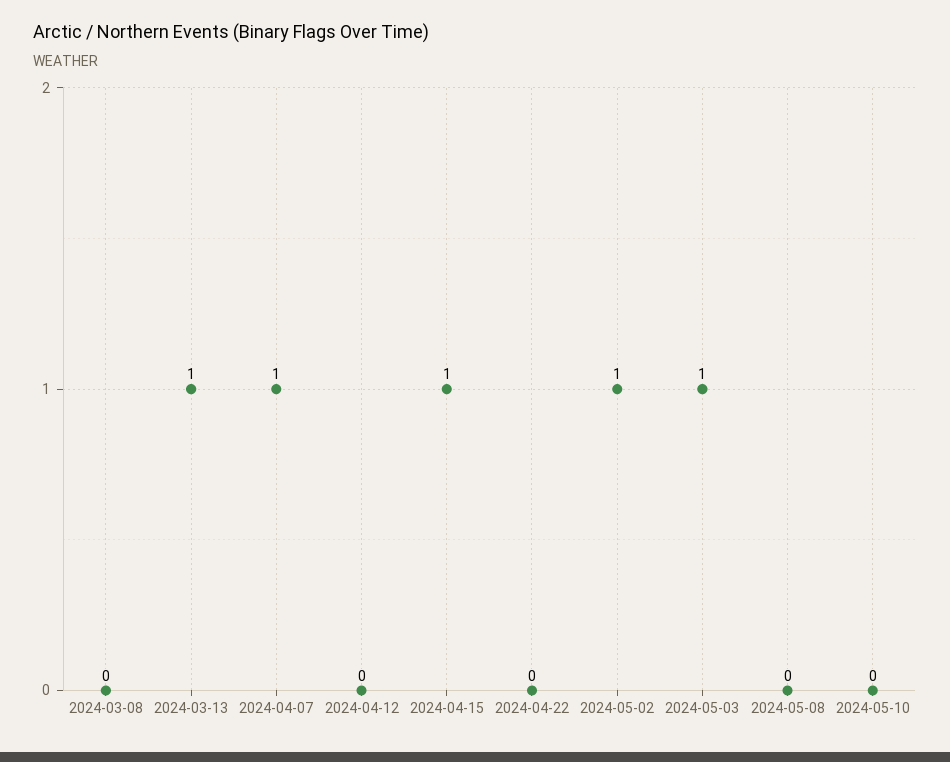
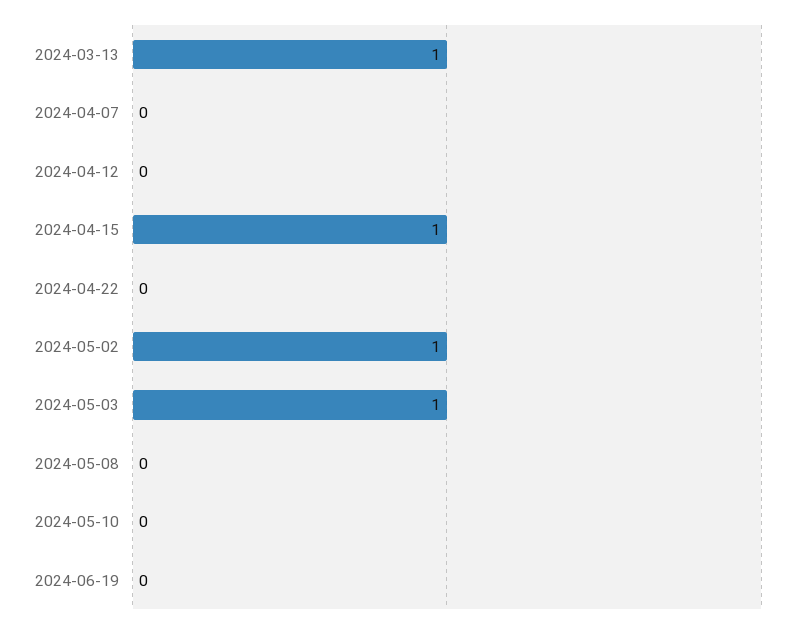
2024-03-08: 0 -> none
2024-04-07: 1 -> 0
2024-06-19: none -> 0

